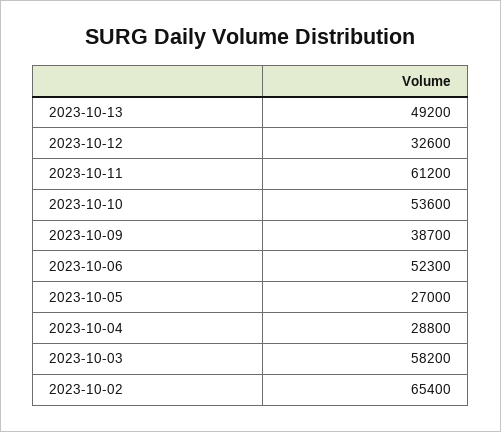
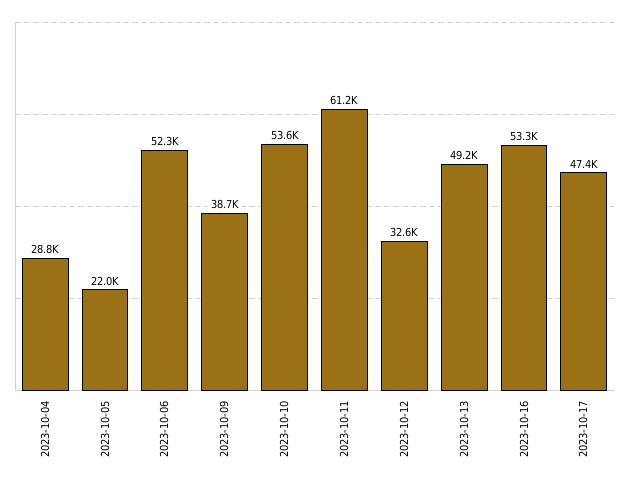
2023-10-05: 27000 -> 22000
2023-10-03: 58200 -> none
2023-10-02: 65400 -> none
2023-10-16: none -> 53300
2023-10-17: none -> 47400

